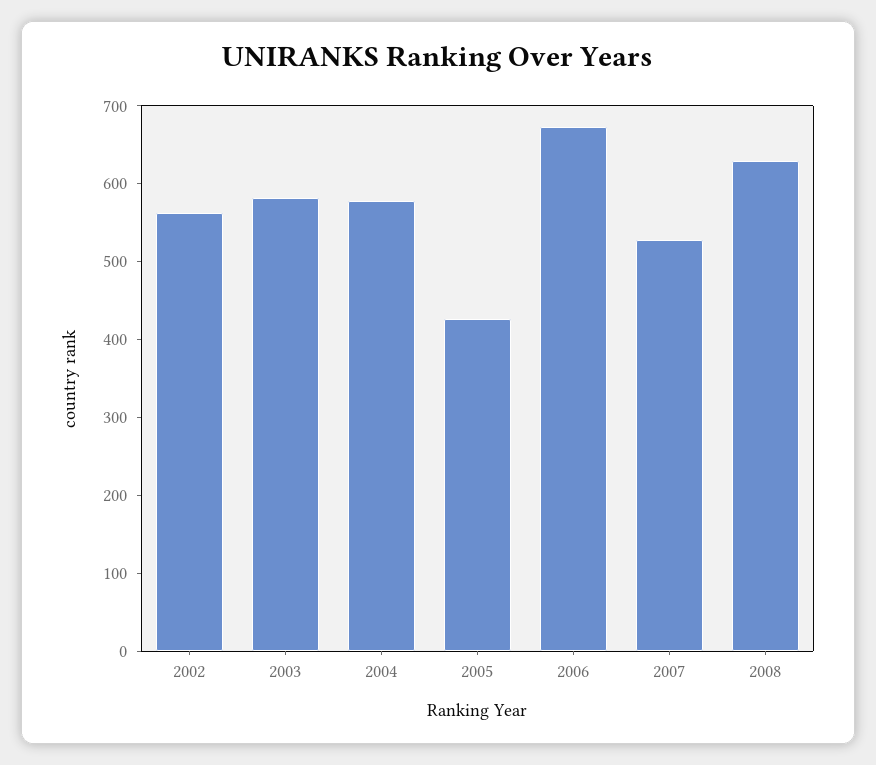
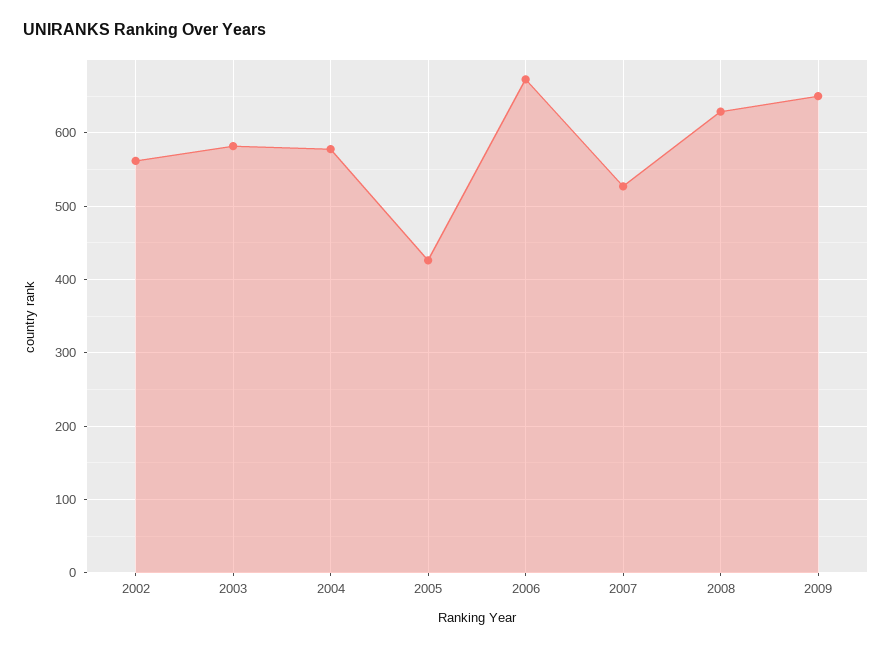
2009: none -> 650

